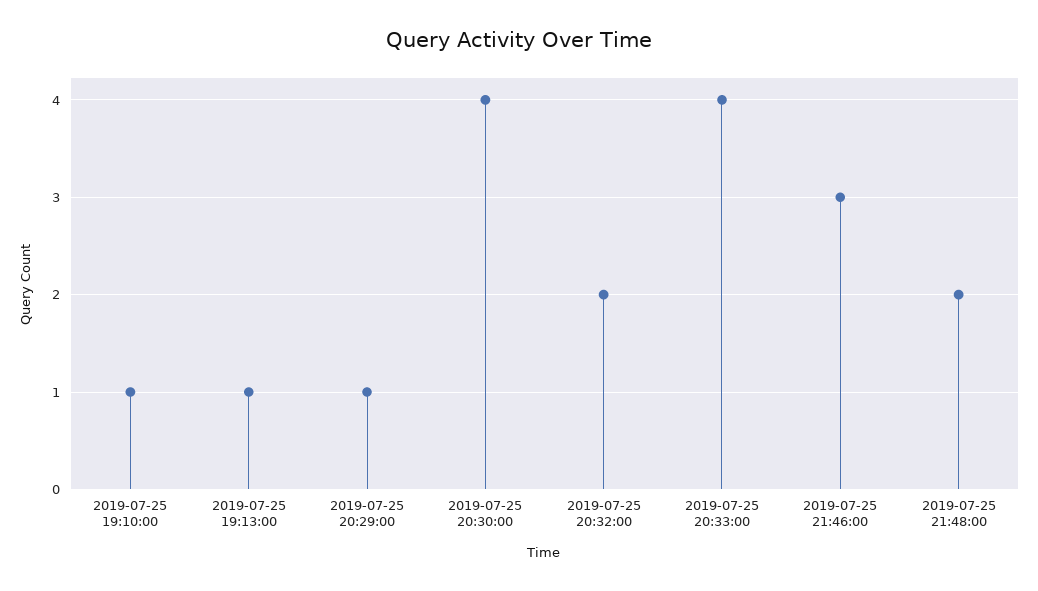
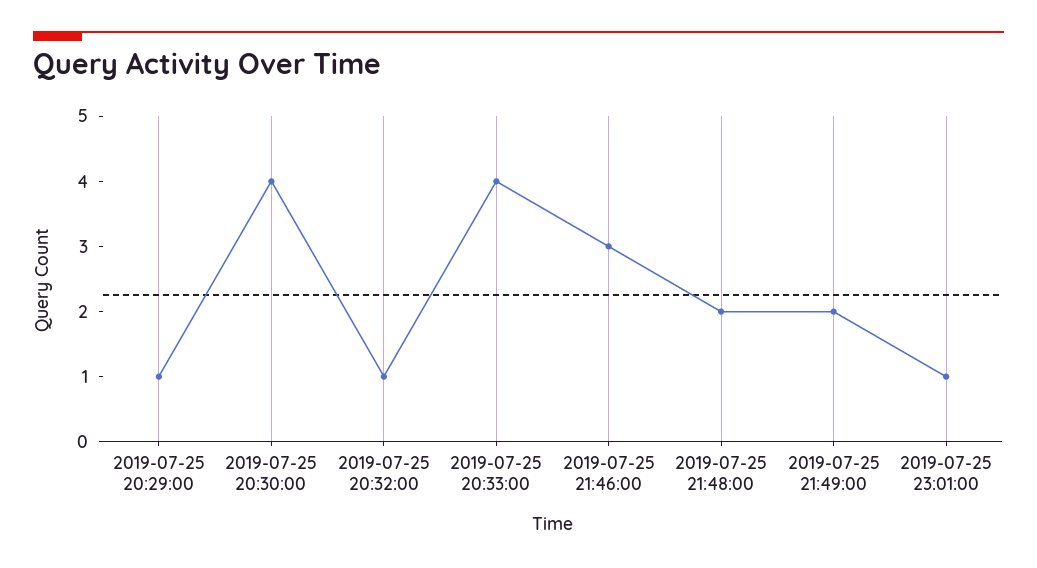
2019-07-25 19:10:00: 1 -> none
2019-07-25 19:13:00: 1 -> none
2019-07-25 20:32:00: 2 -> 1
2019-07-25 21:49:00: none -> 2
2019-07-25 23:01:00: none -> 1

